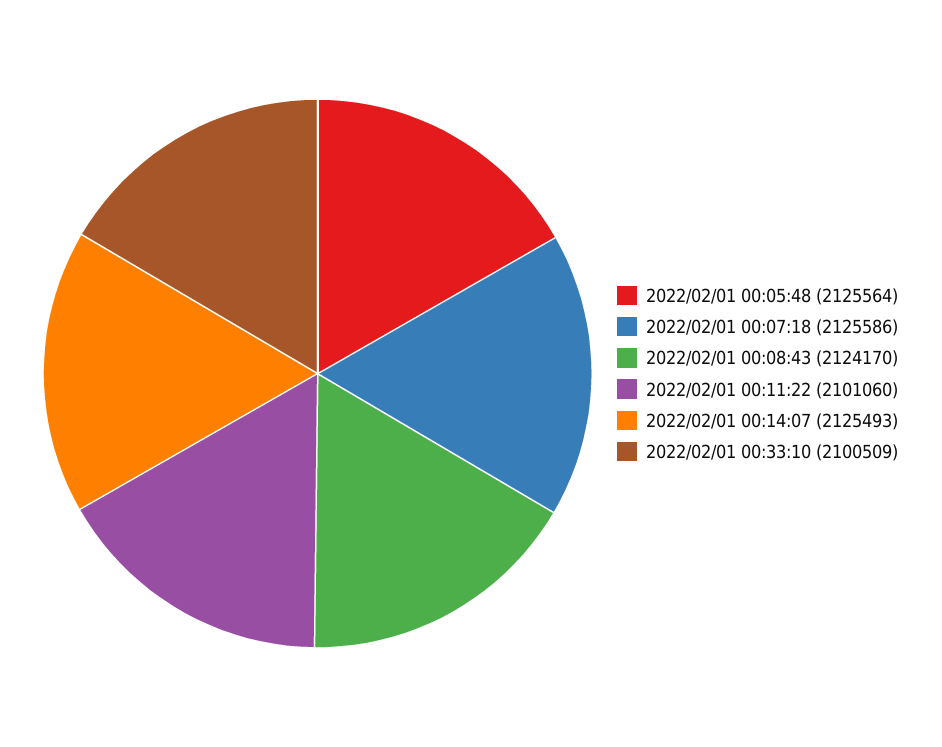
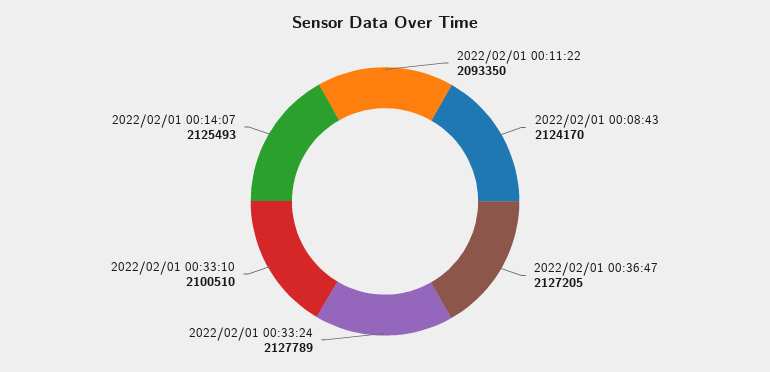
2022/02/01 00:05:48: 2125564 -> none
2022/02/01 00:07:18: 2125586 -> none
2022/02/01 00:11:22: 2101060 -> 2093350
2022/02/01 00:33:10: 2100509 -> 2100510
2022/02/01 00:36:47: none -> 2127205
2022/02/01 00:33:24: none -> 2127789

